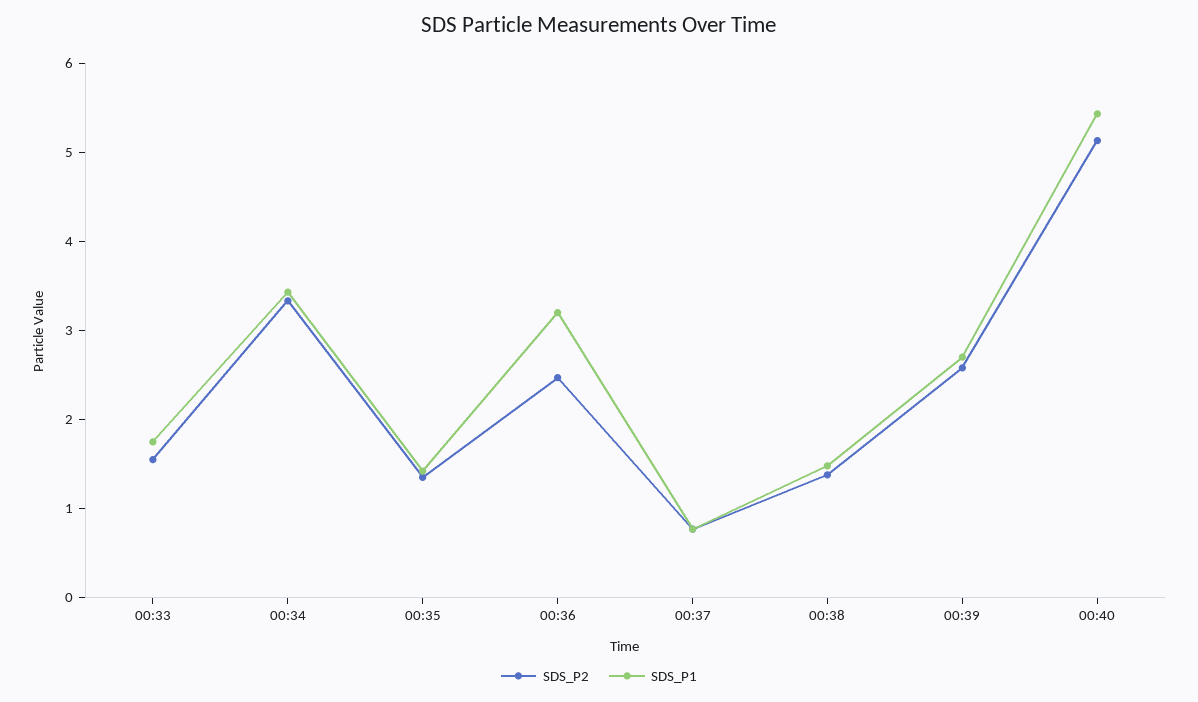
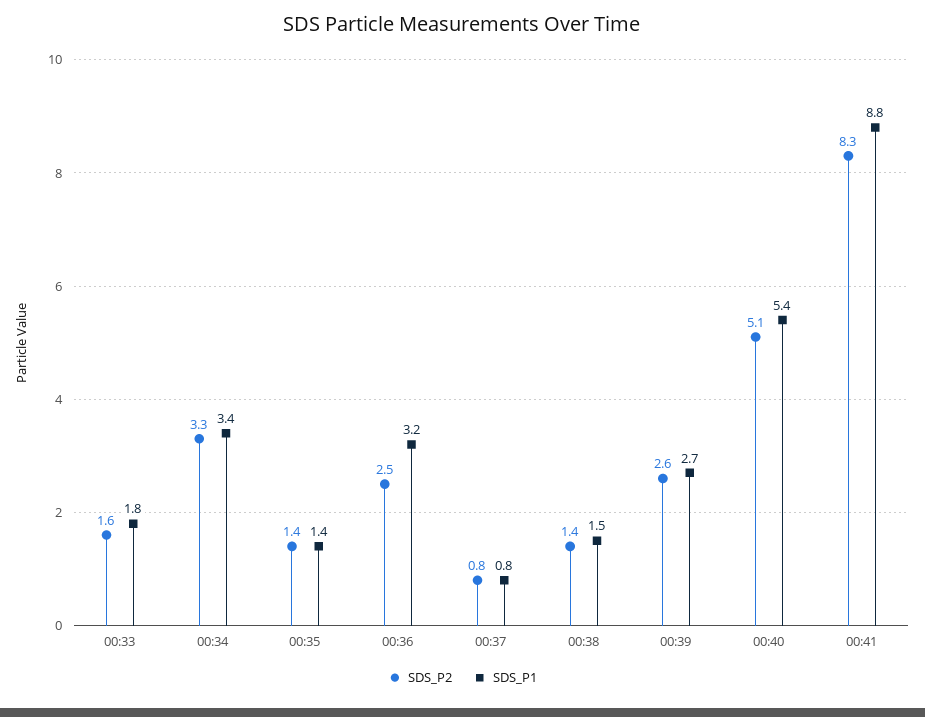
SDS_P2, 00:41: none -> 8.3
SDS_P1, 00:41: none -> 8.8

